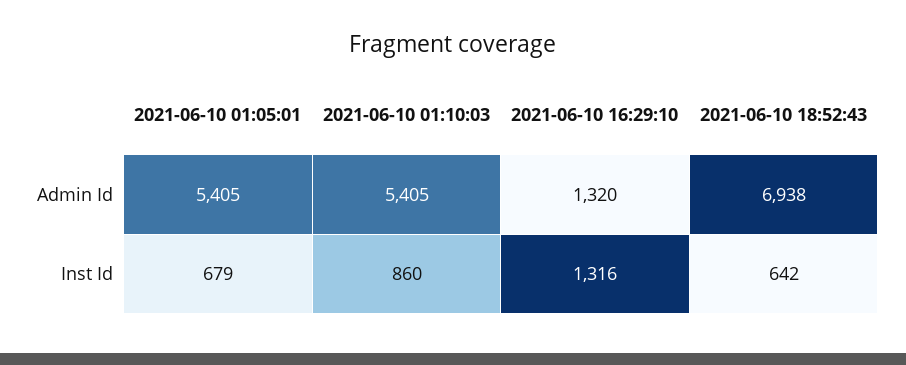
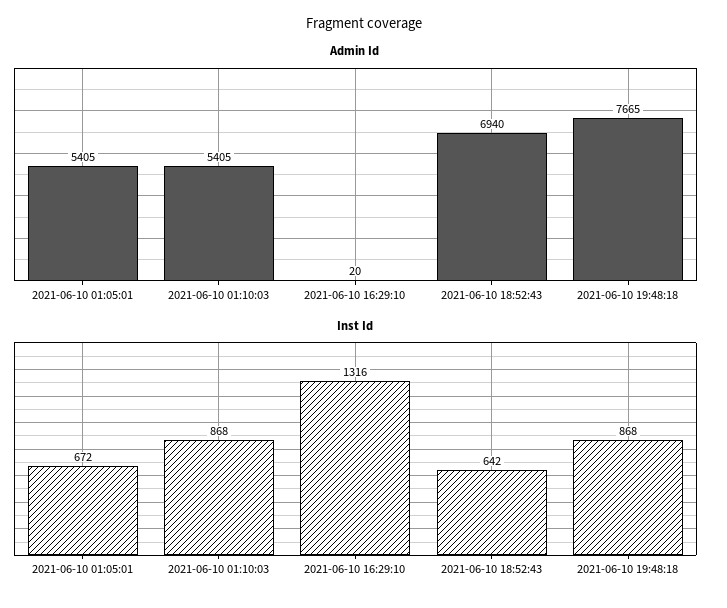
Admin Id, 2021-06-10 16:29:10: 1320 -> 20
Admin Id, 2021-06-10 18:52:43: 6938 -> 6940
Inst Id, 2021-06-10 01:05:01: 679 -> 672
Inst Id, 2021-06-10 01:10:03: 860 -> 868
Admin Id, 2021-06-10 19:48:18: none -> 7665
Inst Id, 2021-06-10 19:48:18: none -> 868

